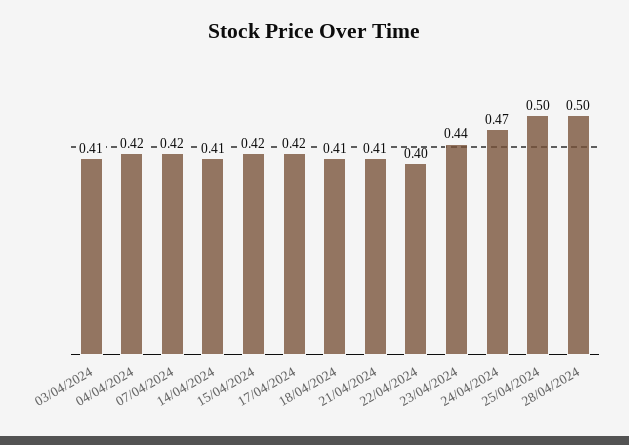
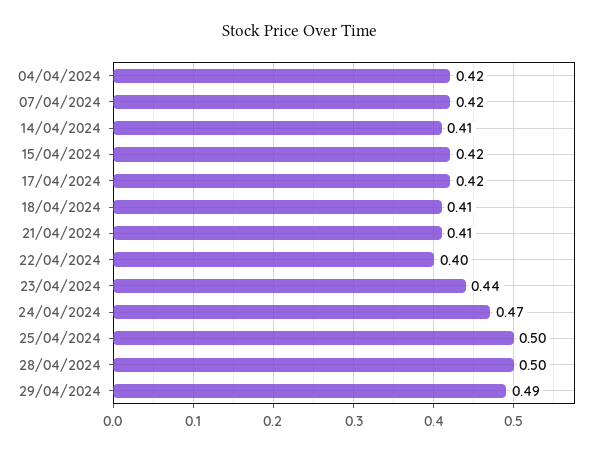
03/04/2024: 0.41 -> none
29/04/2024: none -> 0.49

